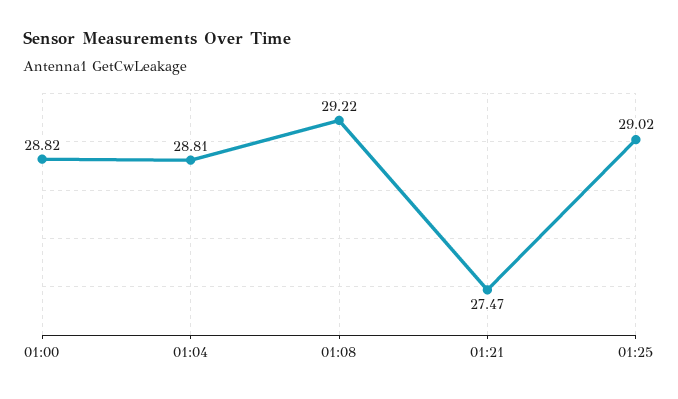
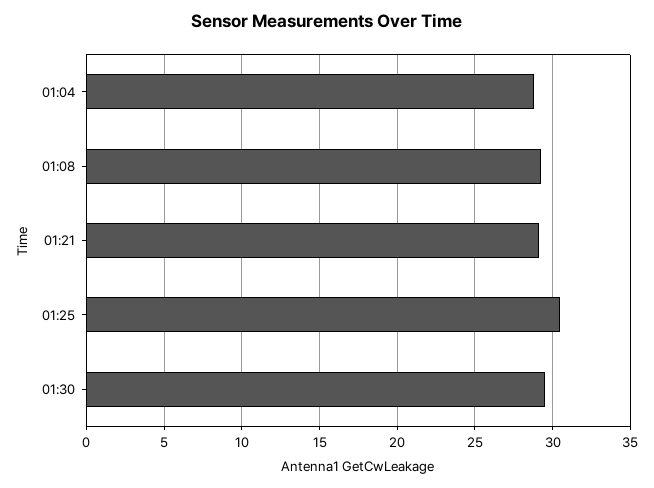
01:00: 28.82 -> none
01:21: 27.47 -> 29
01:25: 29.02 -> 30.5
01:30: none -> 29.5

